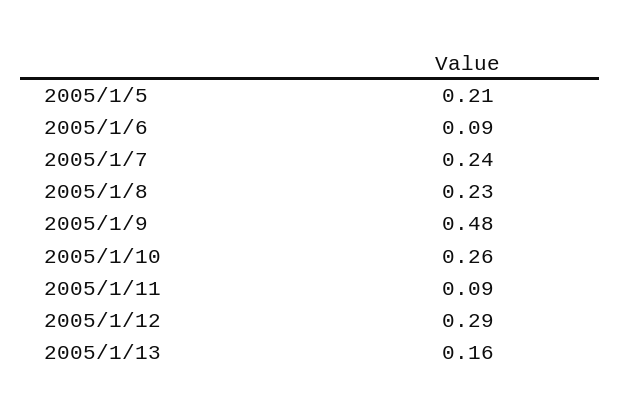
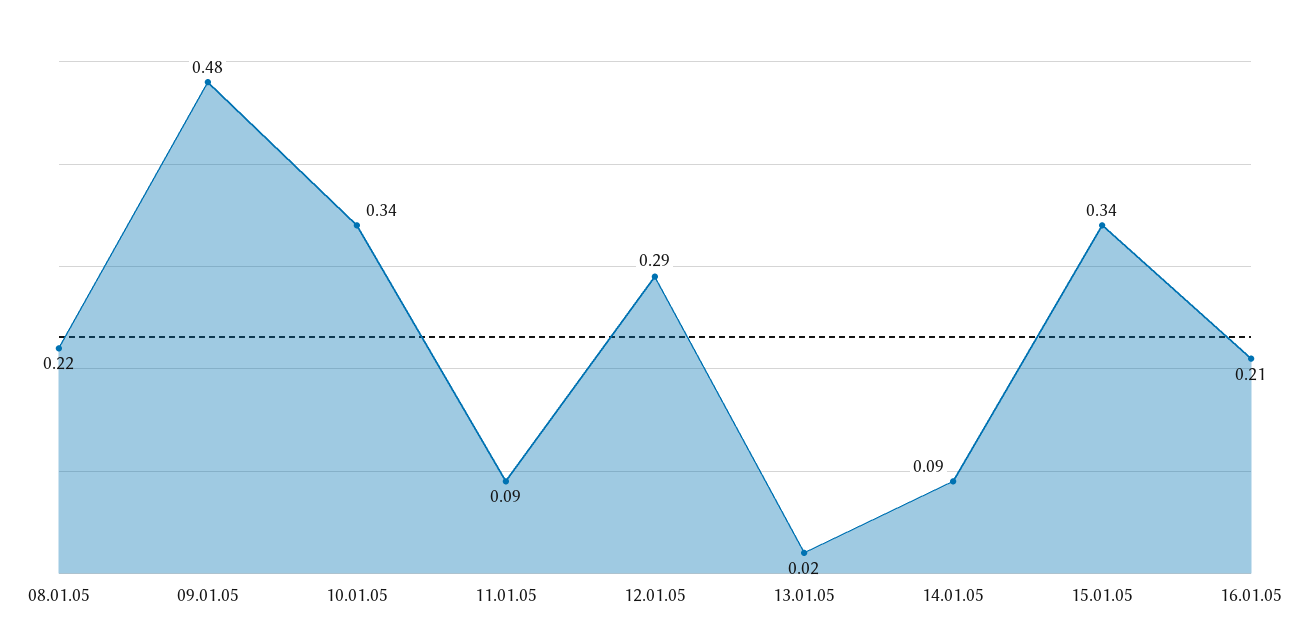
2005/1/5: 0.21 -> none
2005/1/6: 0.09 -> none
2005/1/7: 0.24 -> none
2005/1/8: 0.23 -> 0.22
2005/1/10: 0.26 -> 0.34
2005/1/13: 0.16 -> 0.02
14.01.05: none -> 0.09
15.01.05: none -> 0.34
16.01.05: none -> 0.21

